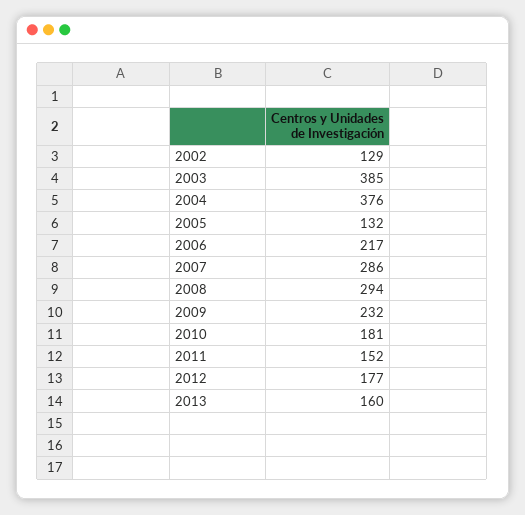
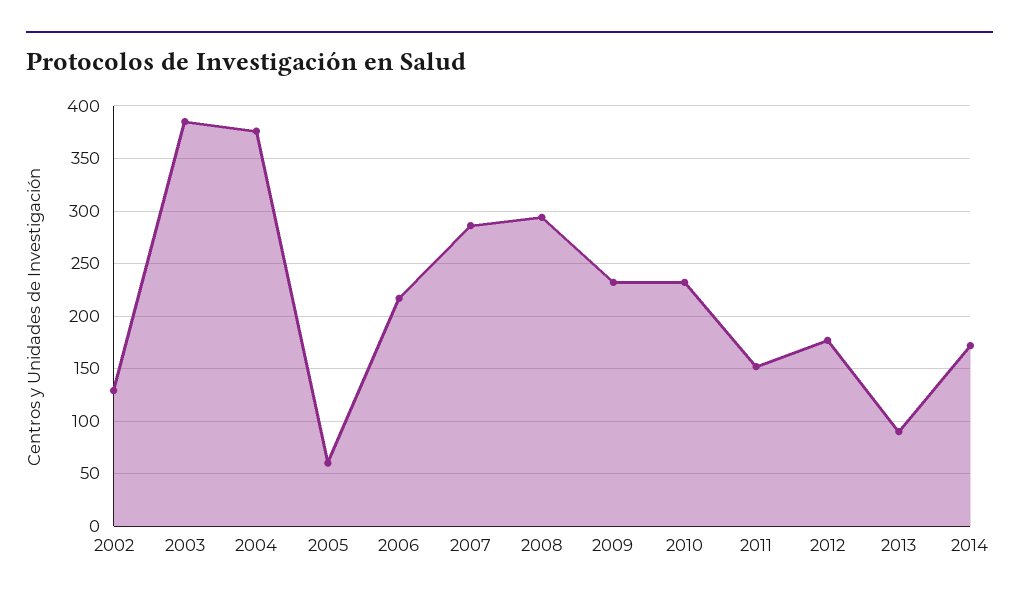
2005: 132 -> 60
2010: 181 -> 230
2013: 160 -> 90
2014: none -> 170

